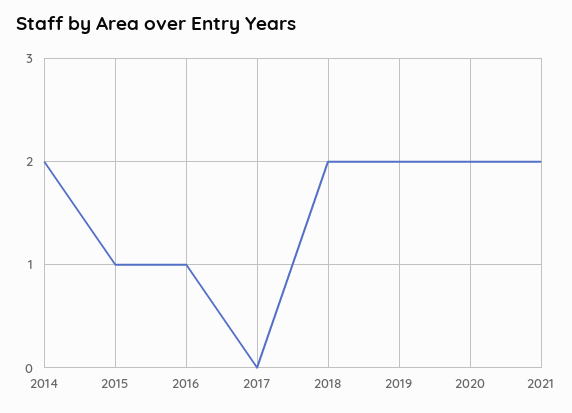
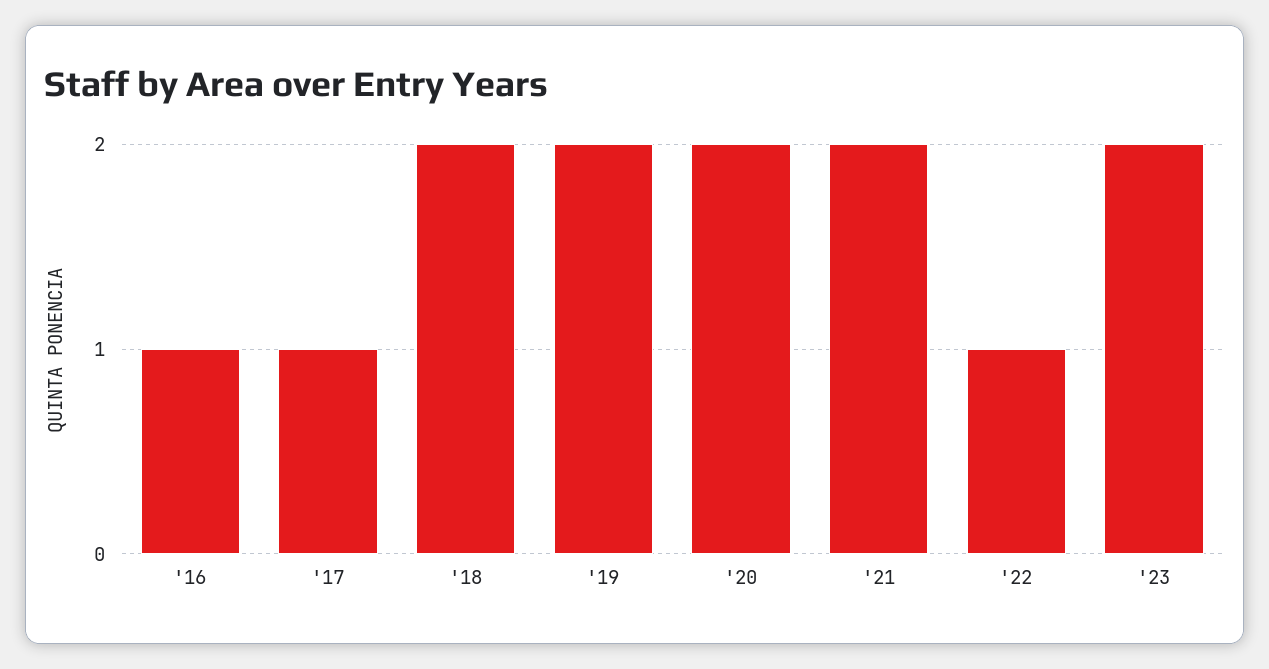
2014: 2 -> none
2015: 1 -> none
2017: 0 -> 1
'22: none -> 1
'23: none -> 2

